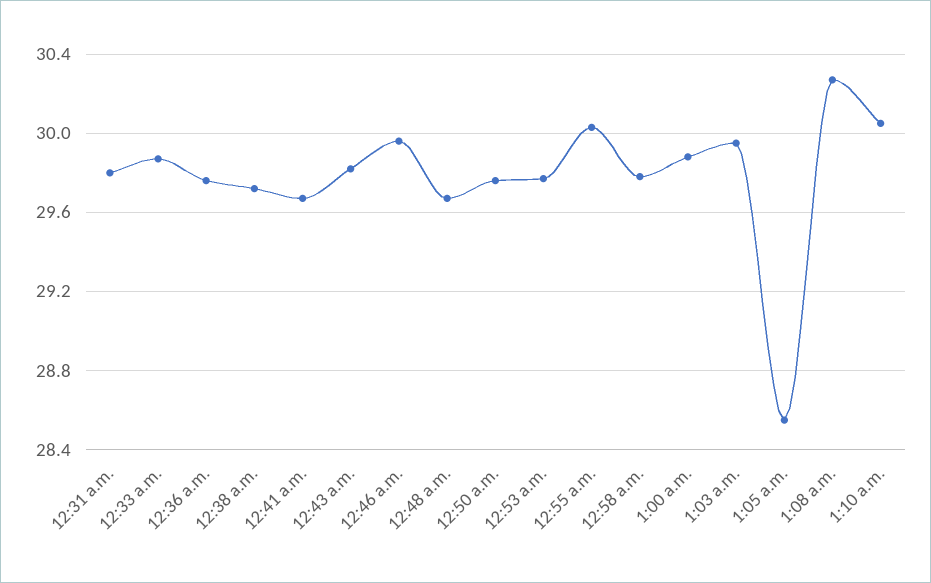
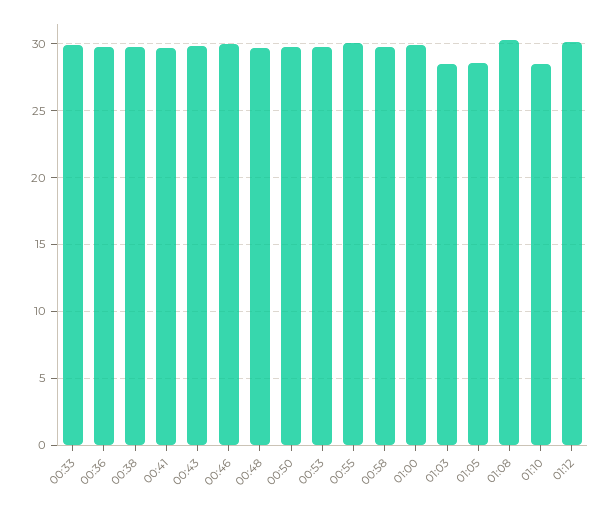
12:31 a.m.: 29.8 -> none
1:03 a.m.: 29.95 -> 28.5
1:10 a.m.: 30.05 -> 28.5
01:12: none -> 30

